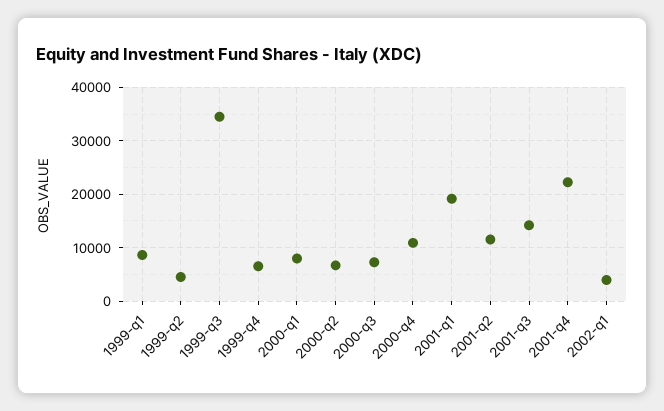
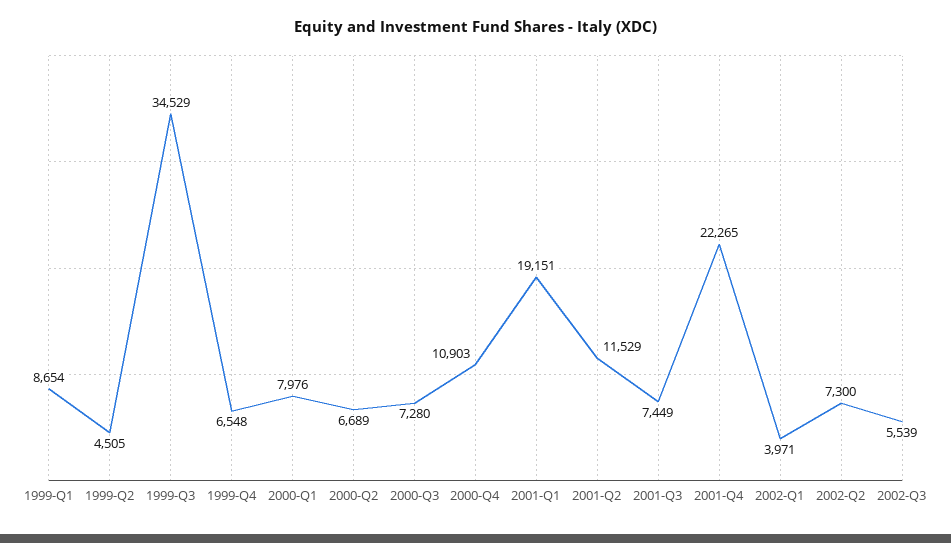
2001-q3: 14000 -> 7449
2002-Q2: none -> 7300
2002-Q3: none -> 5539

